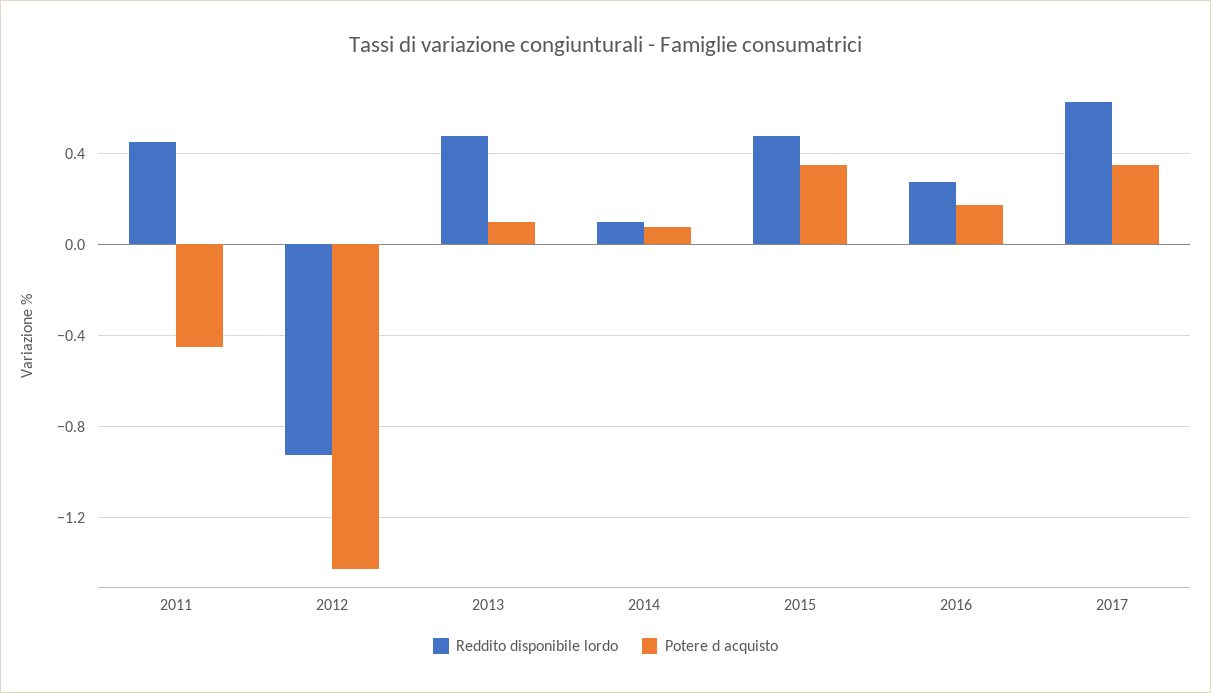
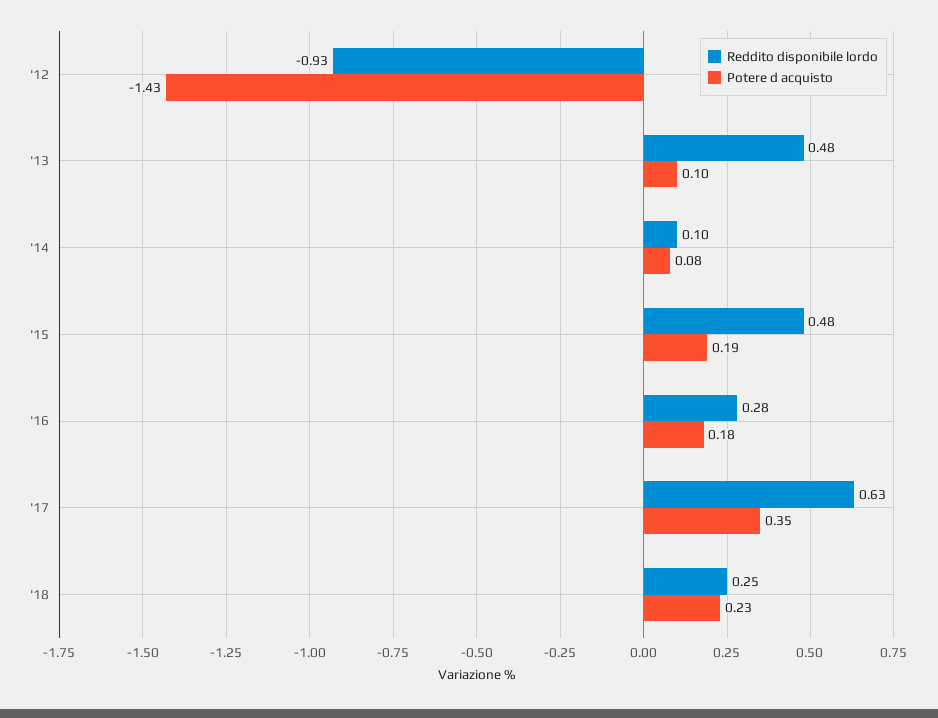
Reddito disponibile lordo, 2011: 0.45 -> none
Potere d acquisto, 2011: -0.45 -> none
Potere d acquisto, 2015: 0.35 -> 0.19
Reddito disponibile lordo, '18: none -> 0.25
Potere d acquisto, '18: none -> 0.23

